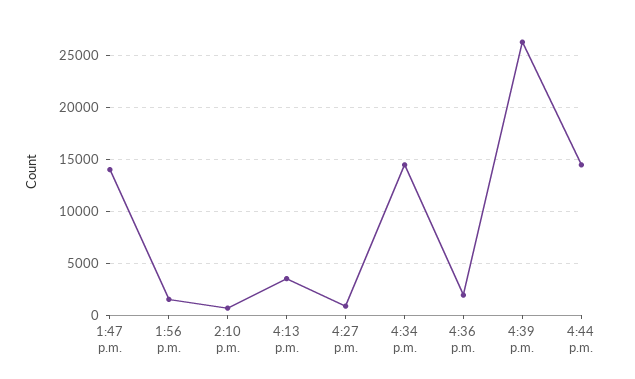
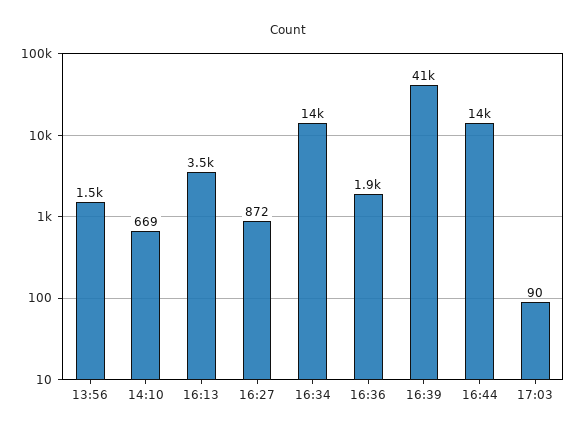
1:47 p.m.: 14000 -> none
4:39 p.m.: 26000 -> 41000
17:03: none -> 90

